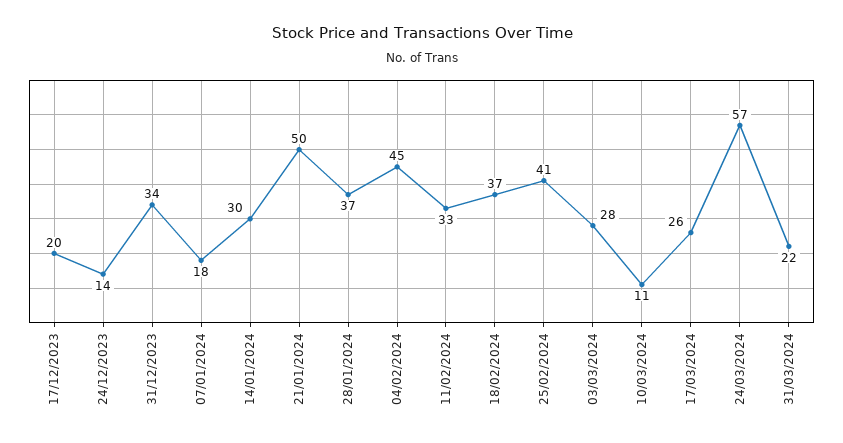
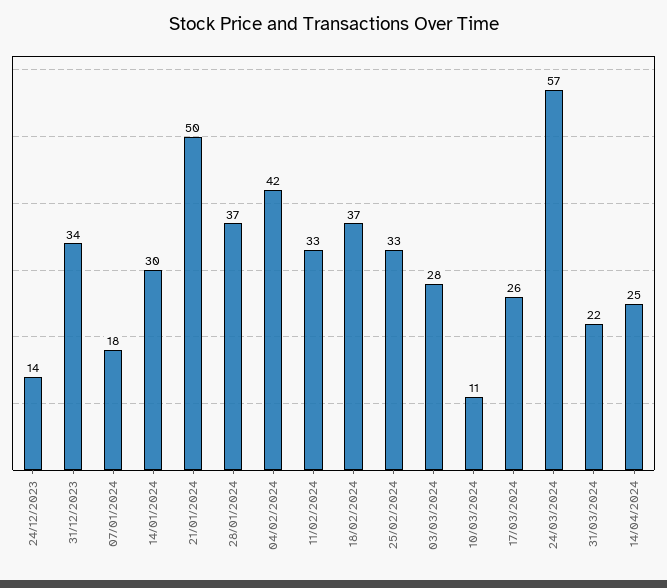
17/12/2023: 20 -> none
04/02/2024: 45 -> 42
25/02/2024: 41 -> 33
14/04/2024: none -> 25

